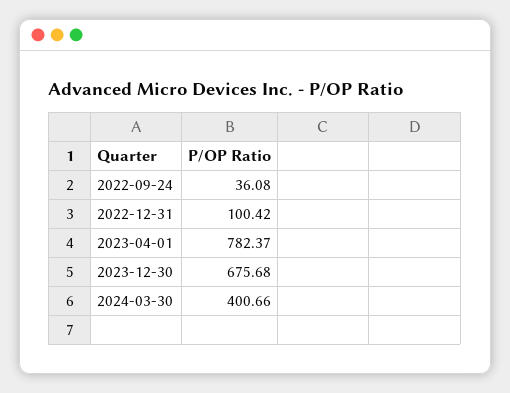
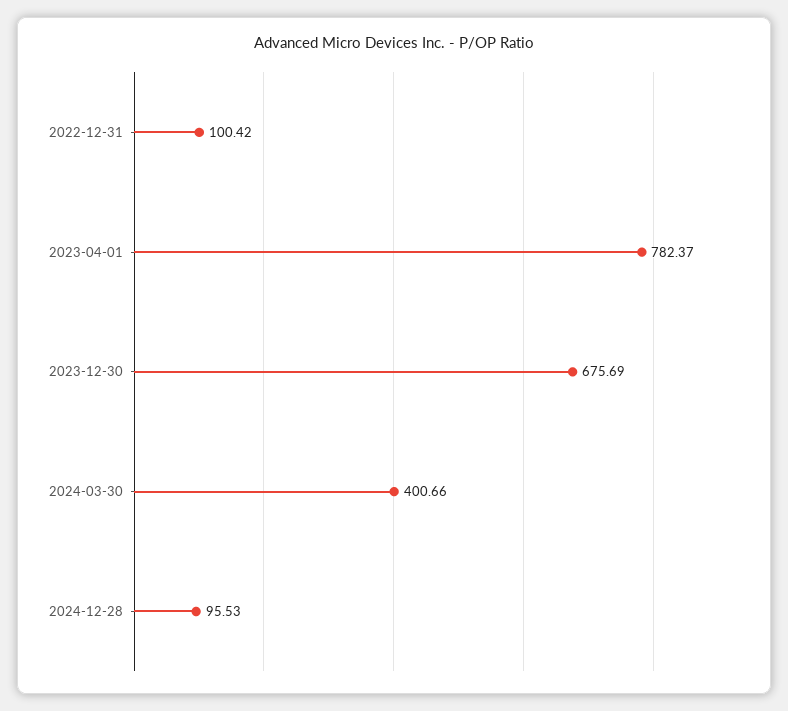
2022-09-24: 36.08 -> none
2023-12-30: 675.68 -> 675.69
2024-12-28: none -> 95.53

